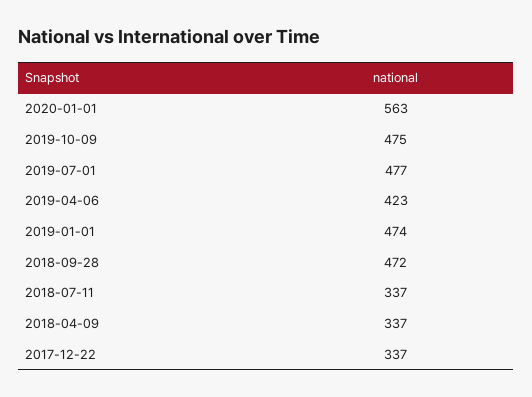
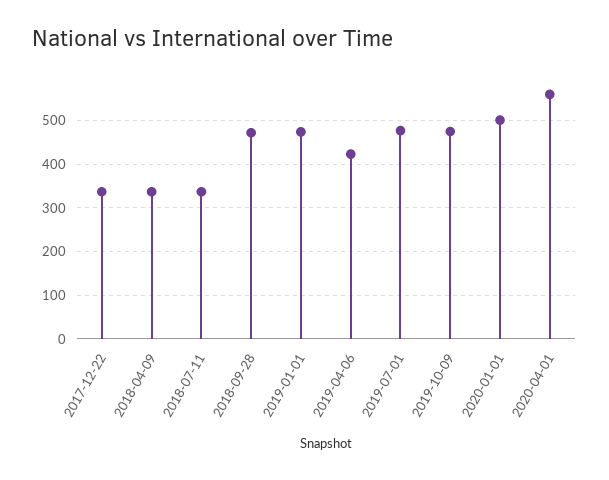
2020-01-01: 563 -> 500
2020-04-01: none -> 560

